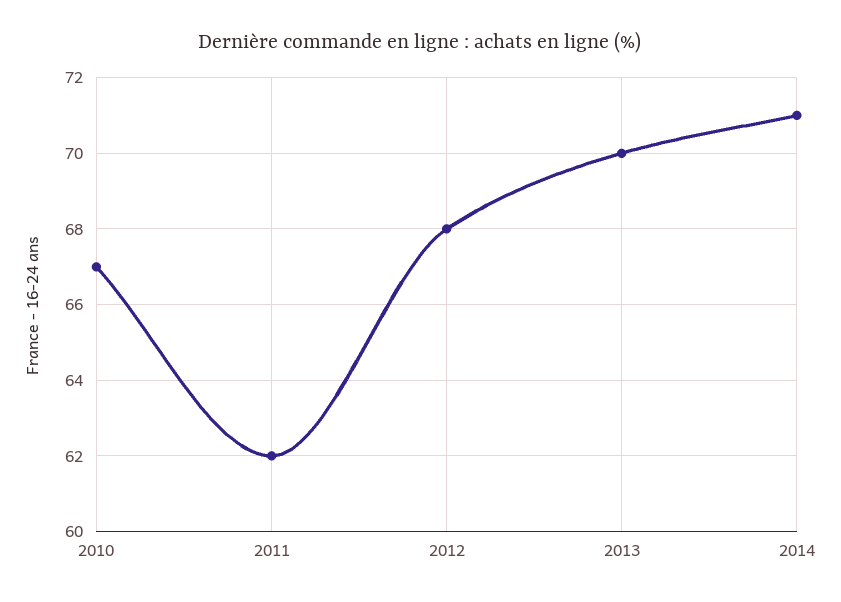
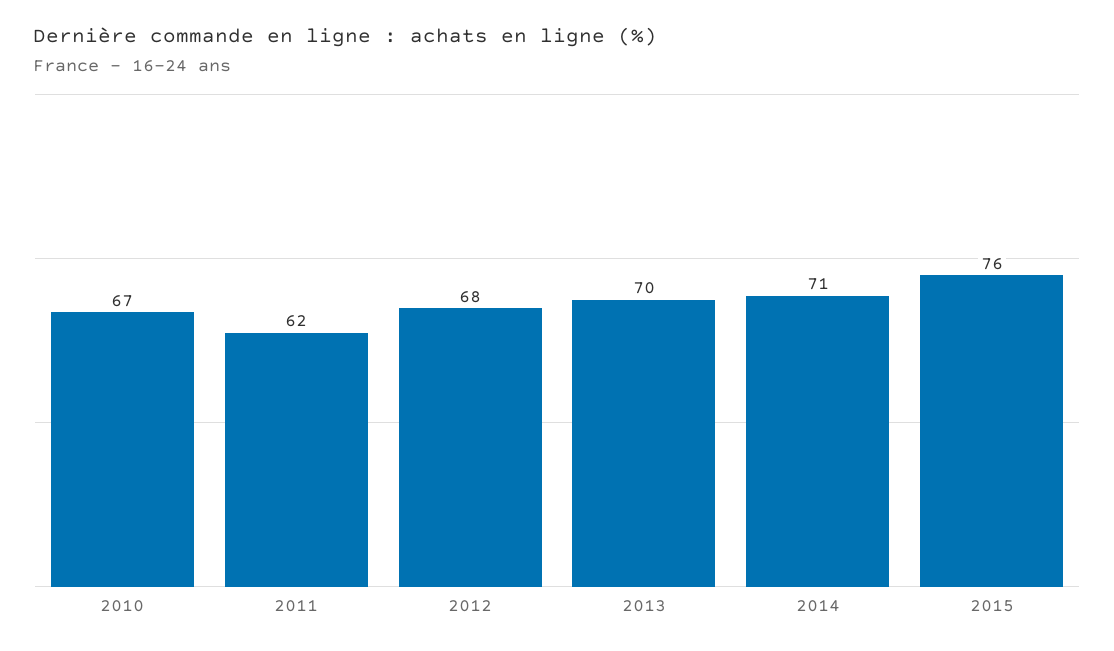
2015: none -> 76

